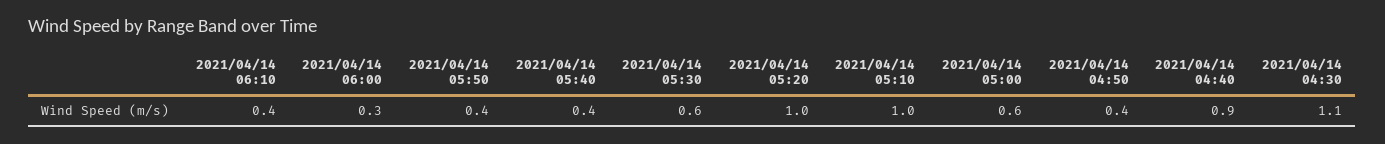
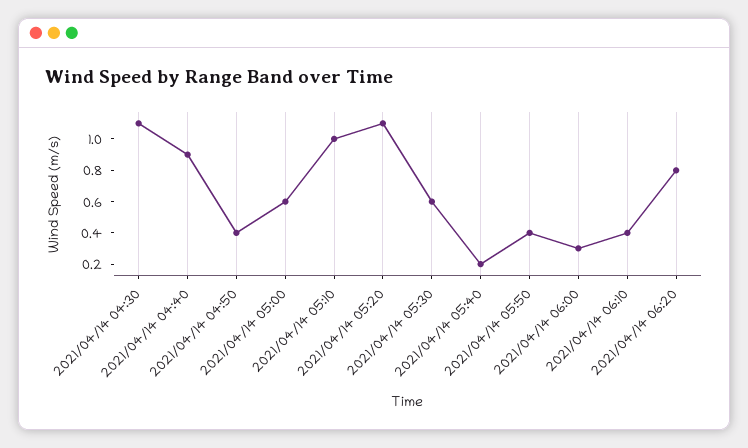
2021/04/14 05:40: 0.4 -> 0.2
2021/04/14 05:20: 1 -> 1.1
2021/04/14 06:20: none -> 0.8

